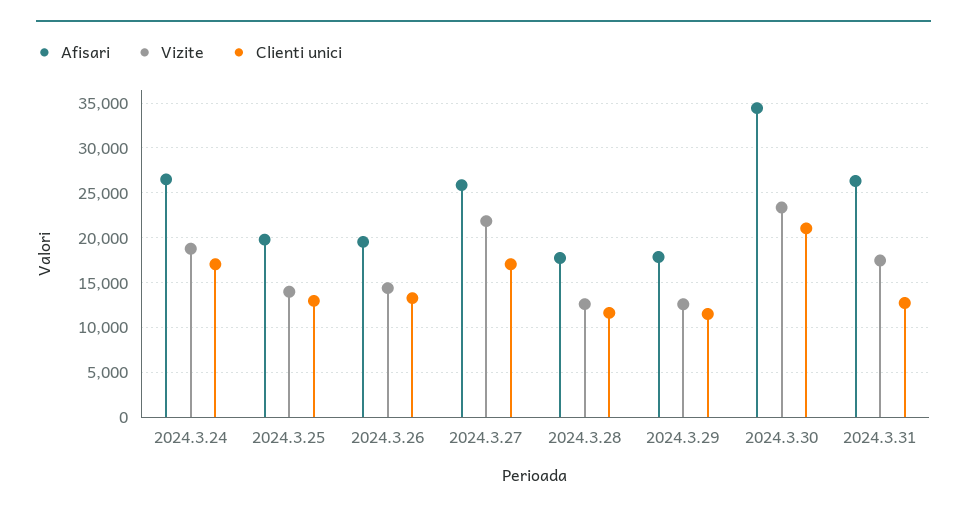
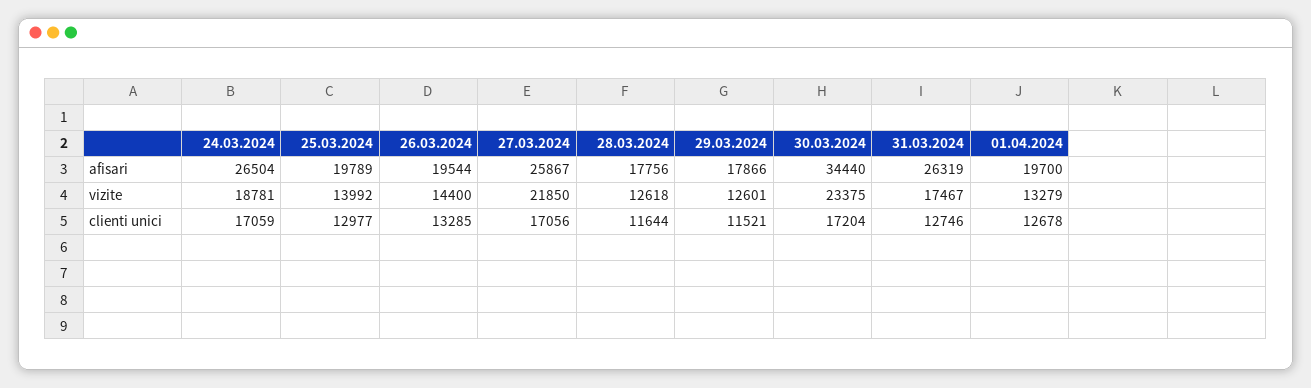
Clienti unici, 2024.3.30: 21000 -> 17204
Afisari, 01.04.2024: none -> 19700
Vizite, 01.04.2024: none -> 13279
Clienti unici, 01.04.2024: none -> 12678

